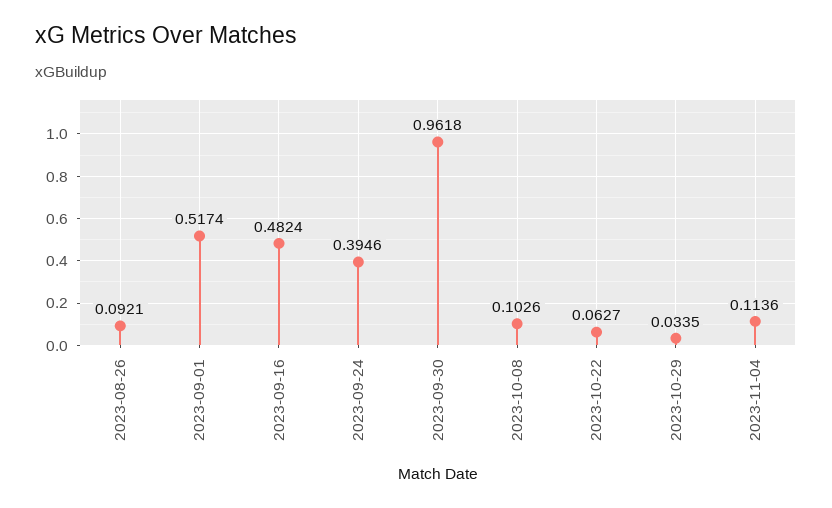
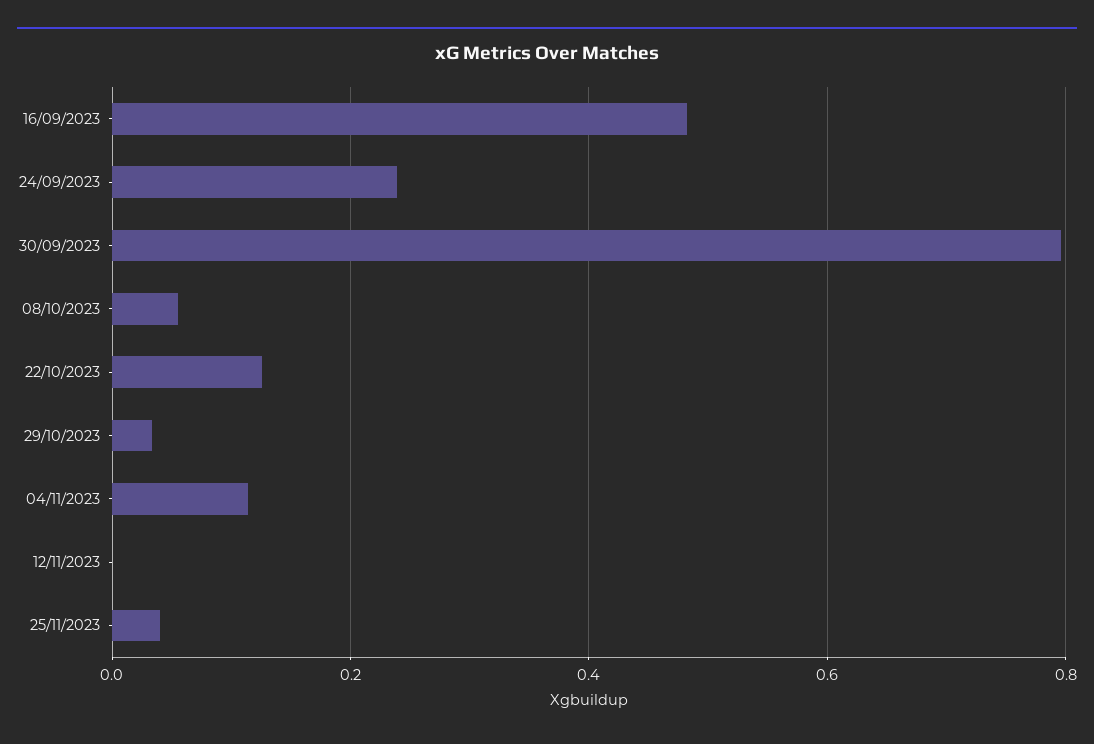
2023-08-26: 0.0921 -> none
2023-09-01: 0.5174 -> none
2023-09-24: 0.3946 -> 0.24
2023-09-30: 0.9618 -> 0.8
2023-10-08: 0.1026 -> 0.06
2023-10-22: 0.0627 -> 0.12
12/11/2023: none -> 0
25/11/2023: none -> 0.04

